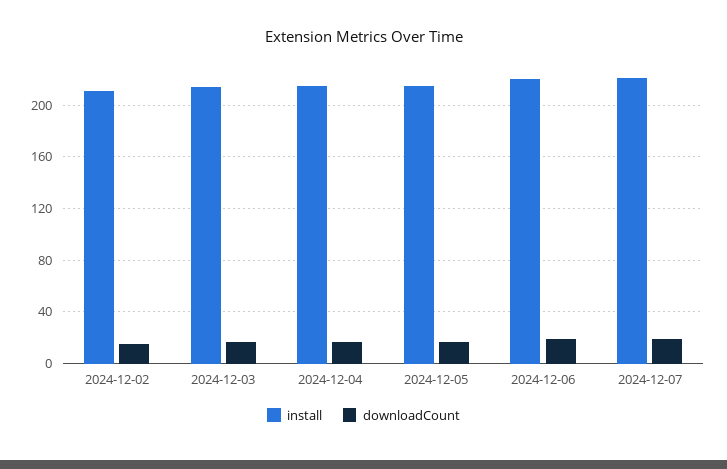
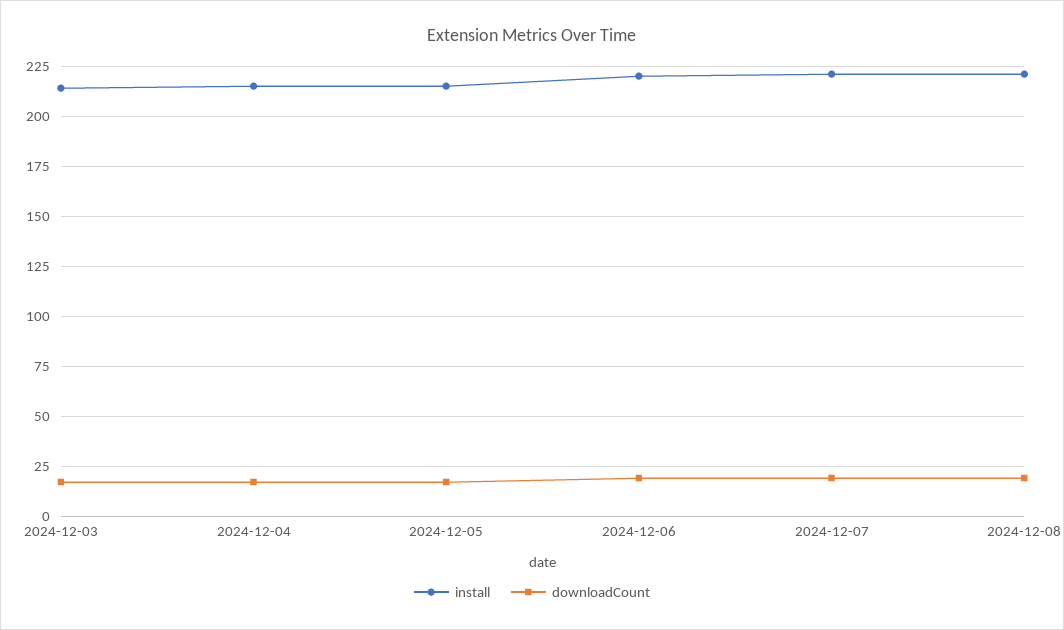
install, 2024-12-02: 210 -> none
downloadCount, 2024-12-02: 15 -> none
install, 2024-12-08: none -> 220
downloadCount, 2024-12-08: none -> 20

